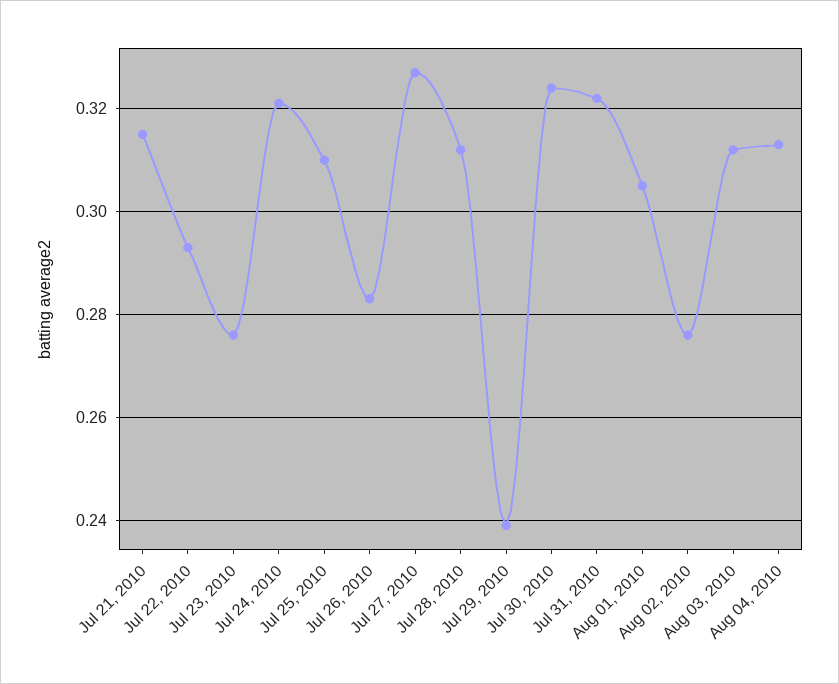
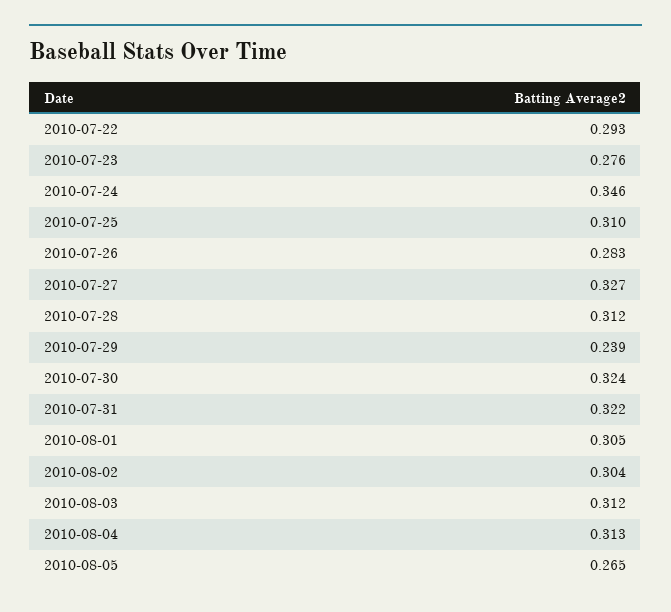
Jul 21, 2010: 0.315 -> none
Jul 24, 2010: 0.32 -> 0.346
Aug 02, 2010: 0.275 -> 0.304
2010-08-05: none -> 0.265

